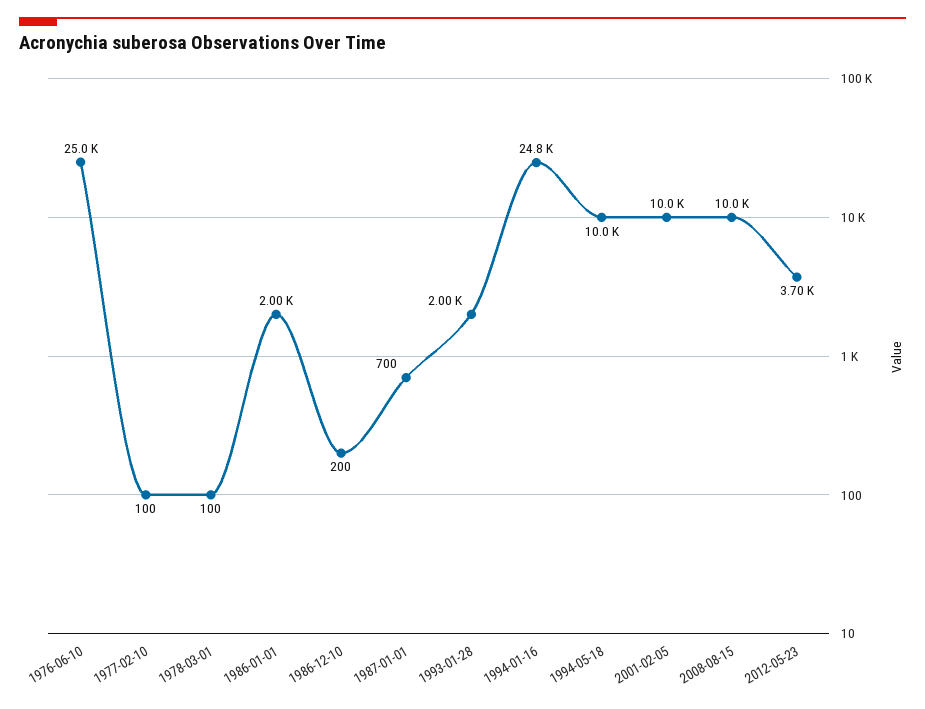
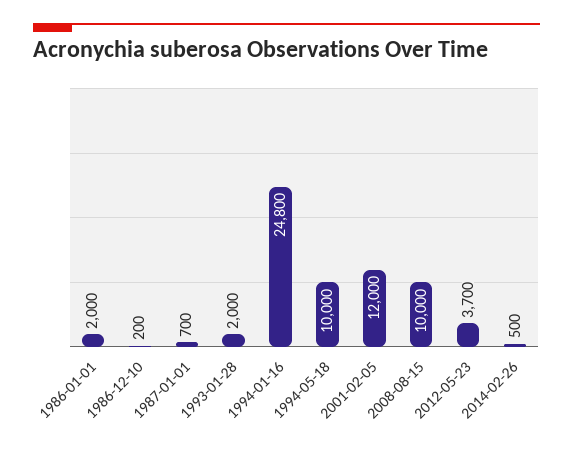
1976-06-10: 25000 -> none
1977-02-10: 100 -> none
1978-03-01: 100 -> none
2001-02-05: 10000 -> 12000
2014-02-26: none -> 500

